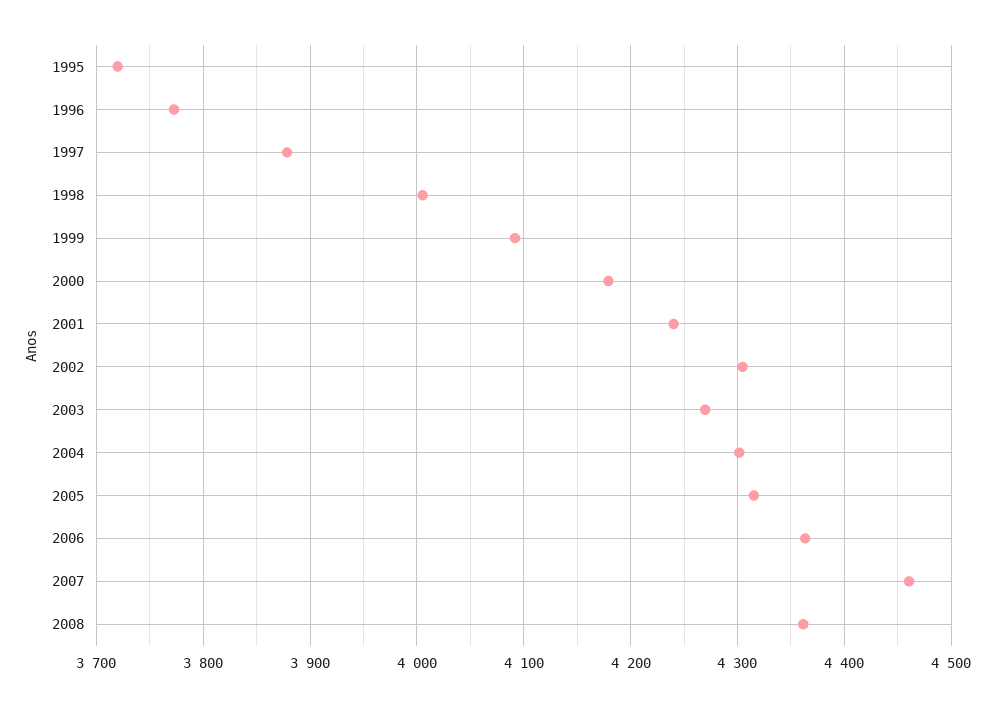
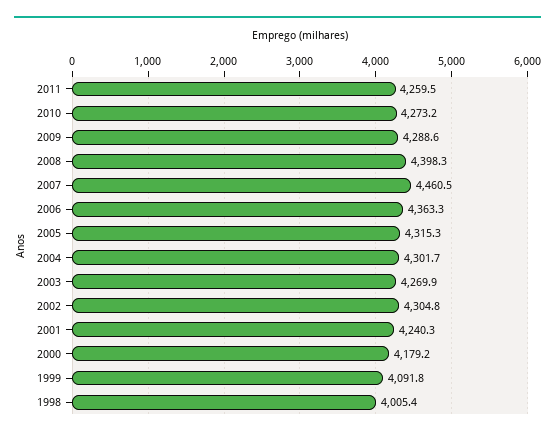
1995: 3720 -> none
1996: 3770 -> none
1997: 3880 -> none
2008: 4360 -> 4398.3
2011: none -> 4259.5
2010: none -> 4273.2
2009: none -> 4288.6

